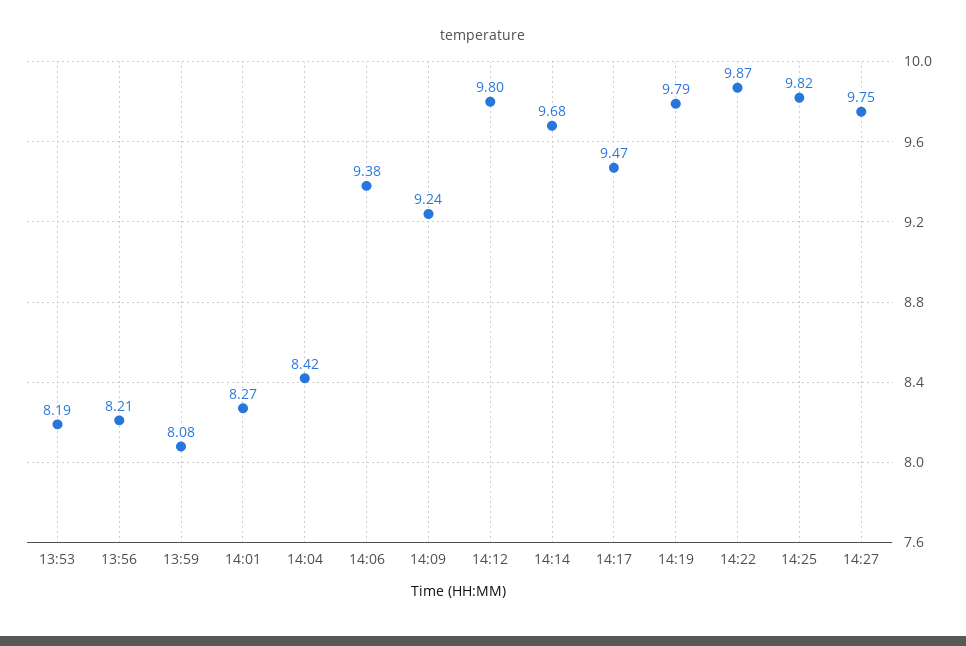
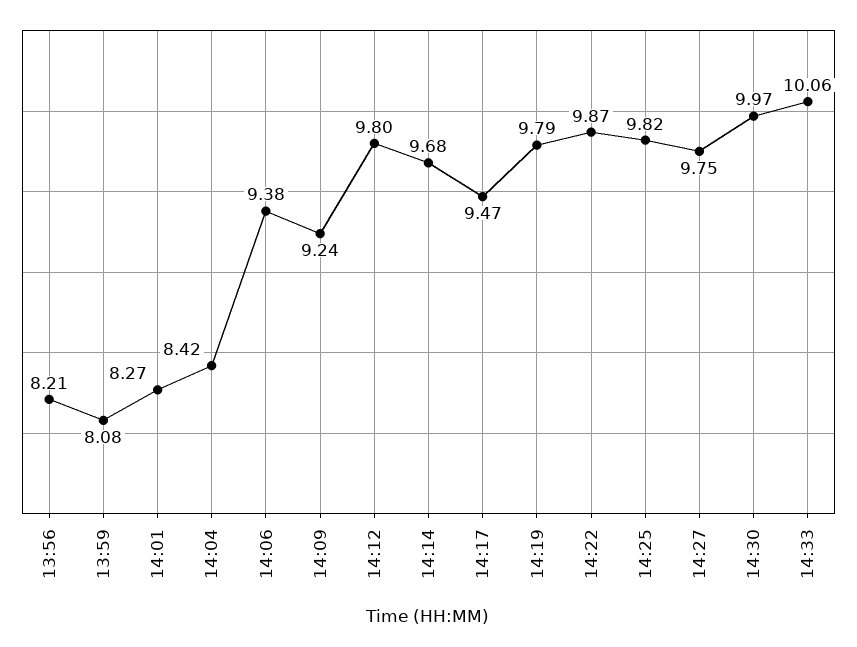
13:53: 8.19 -> none
14:30: none -> 9.97
14:33: none -> 10.06

